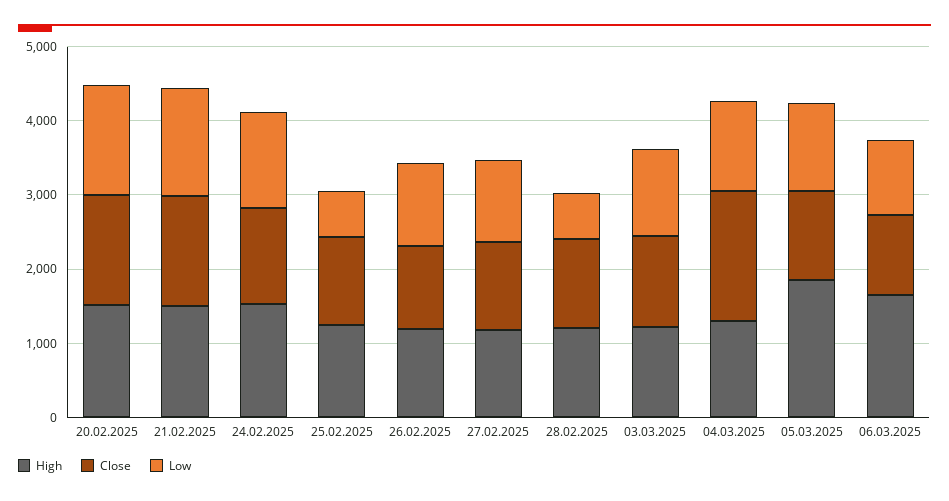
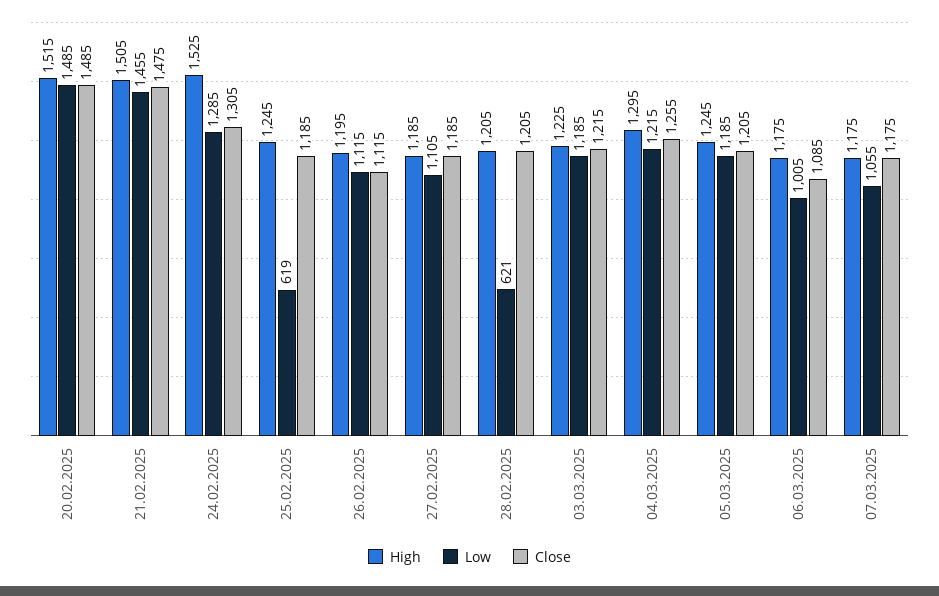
Close, 04.03.2025: 1800 -> 1255
High, 05.03.2025: 1800 -> 1245
High, 06.03.2025: 1600 -> 1175
High, 07.03.2025: none -> 1175
Low, 07.03.2025: none -> 1055
Close, 07.03.2025: none -> 1175

